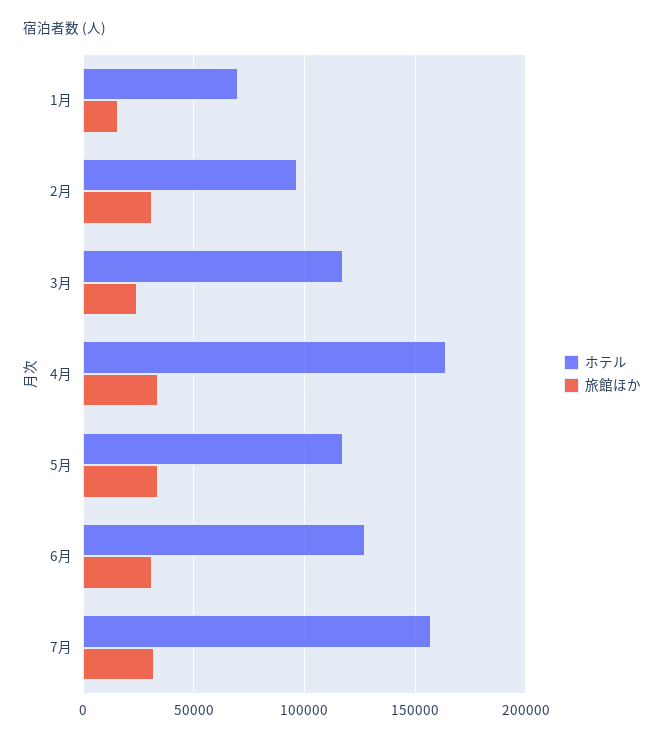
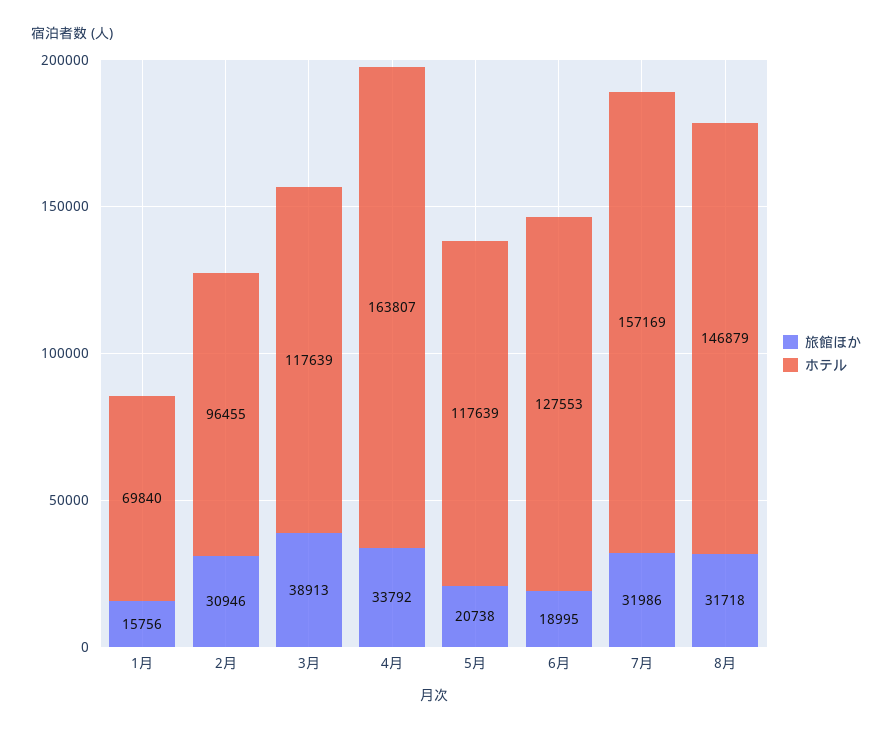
旅館ほか, 3月: 25000 -> 38913
旅館ほか, 5月: 35000 -> 20738
旅館ほか, 6月: 30000 -> 18995
旅館ほか, 8月: none -> 31718
ホテル, 8月: none -> 146879

